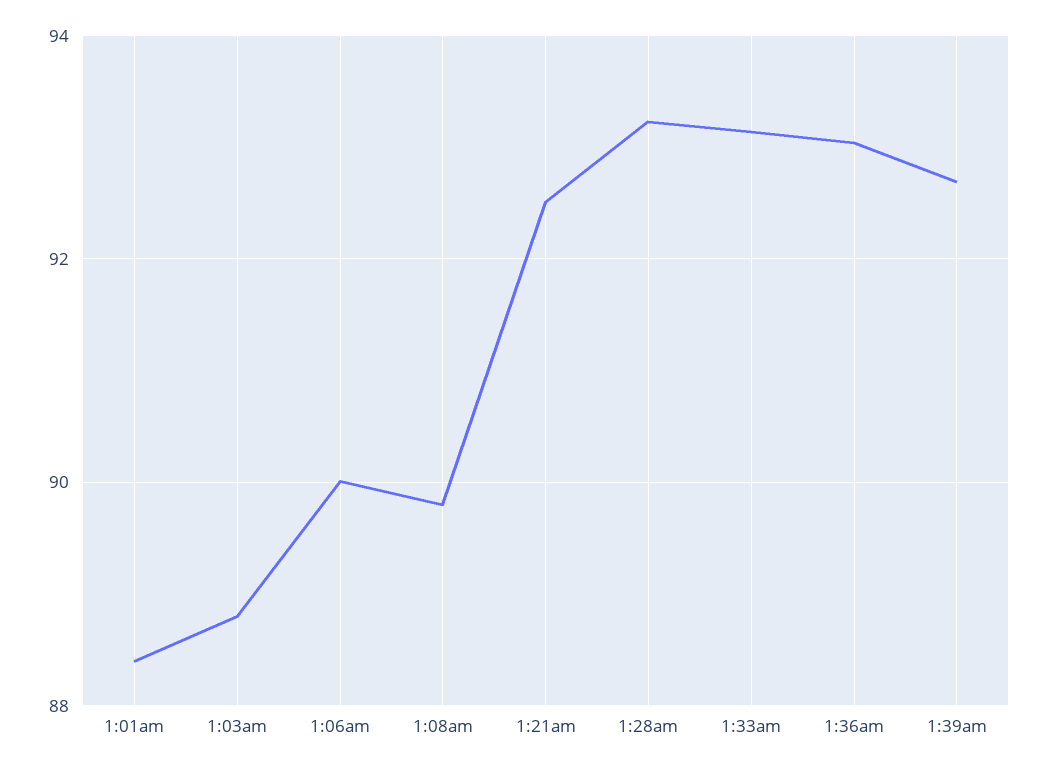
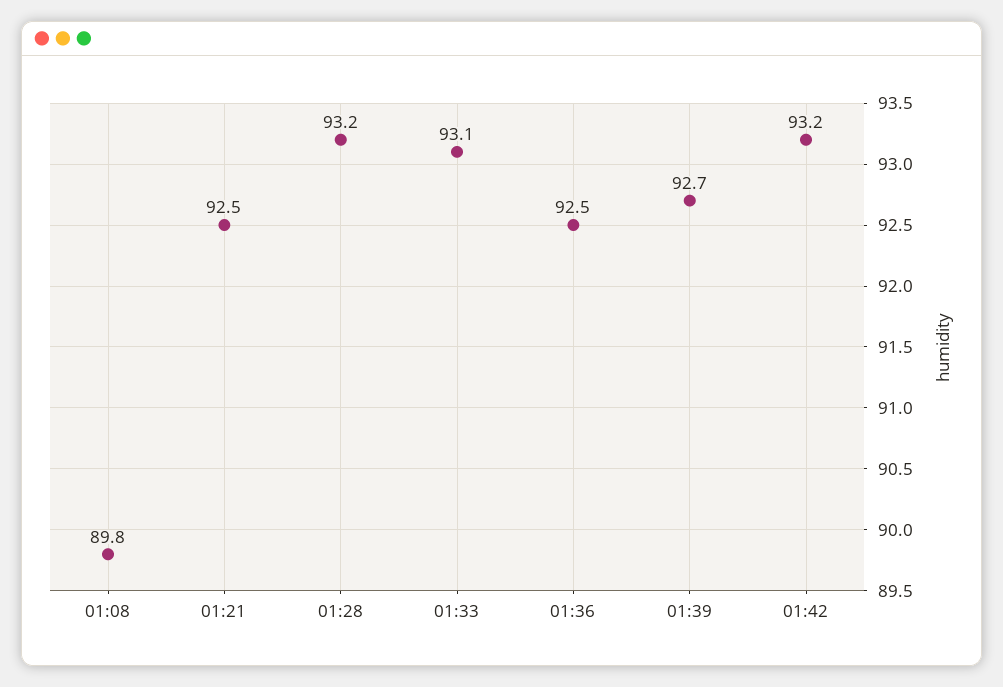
1:01am: 88.4 -> none
1:03am: 88.8 -> none
1:06am: 90 -> none
1:36am: 93 -> 92.5
01:42: none -> 93.2

